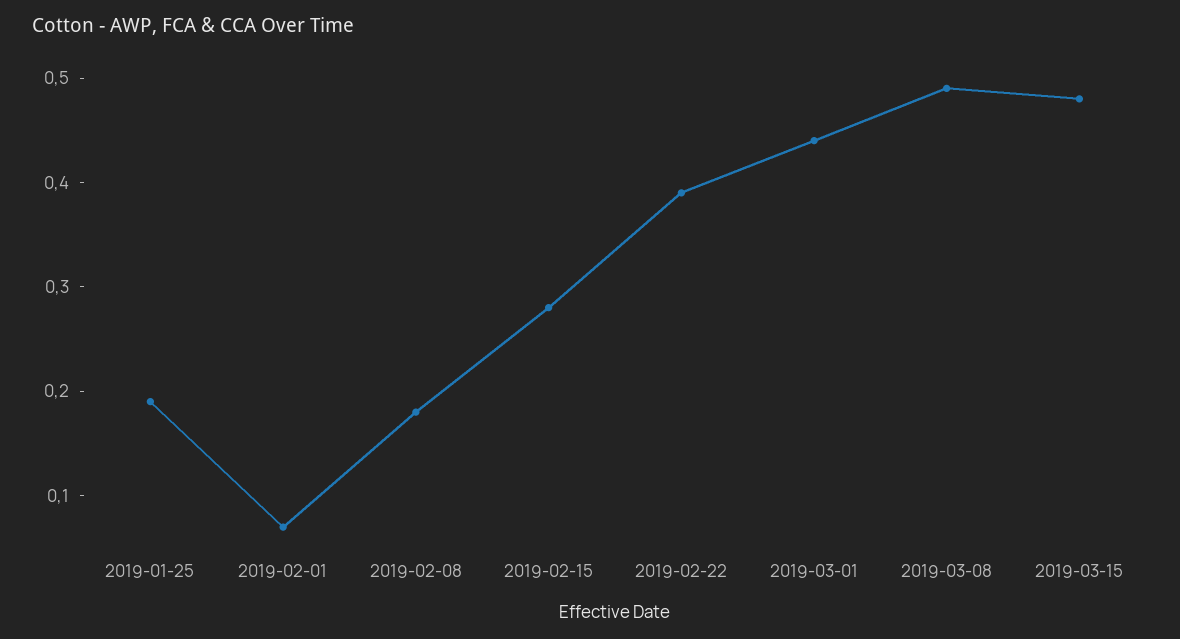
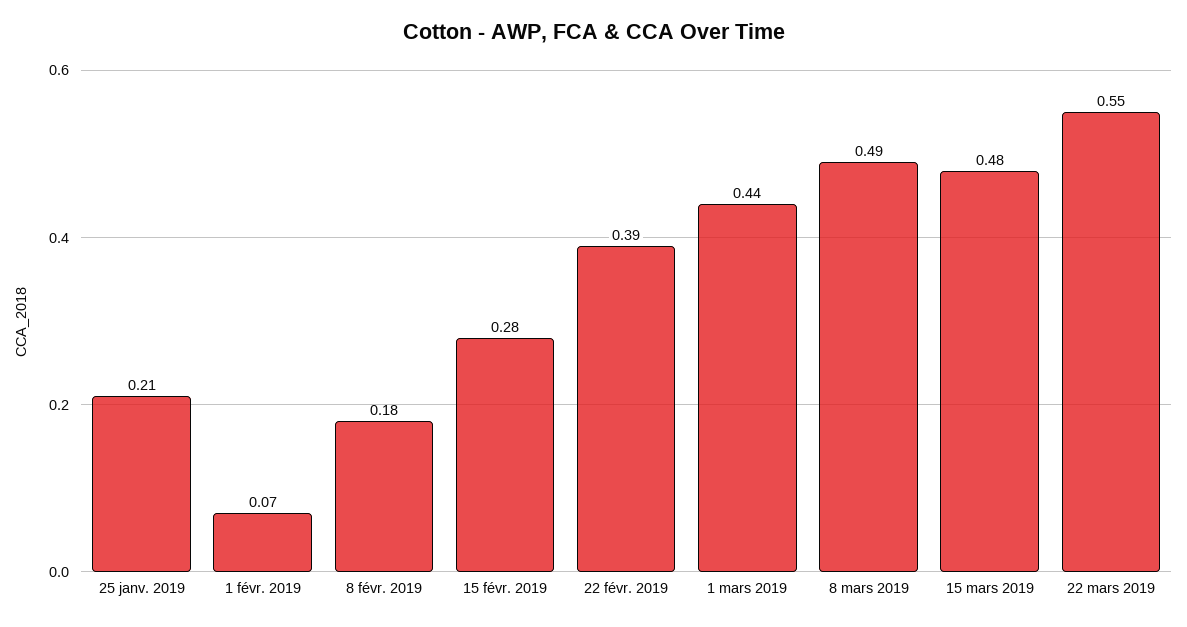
2019-01-25: 0.19 -> 0.21
22 mars 2019: none -> 0.55

